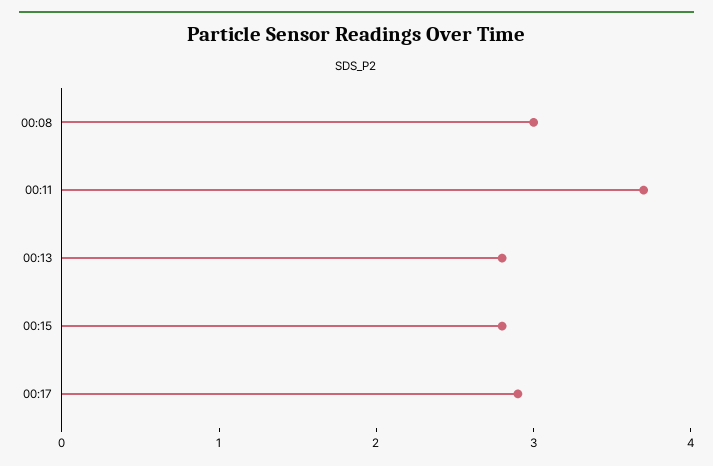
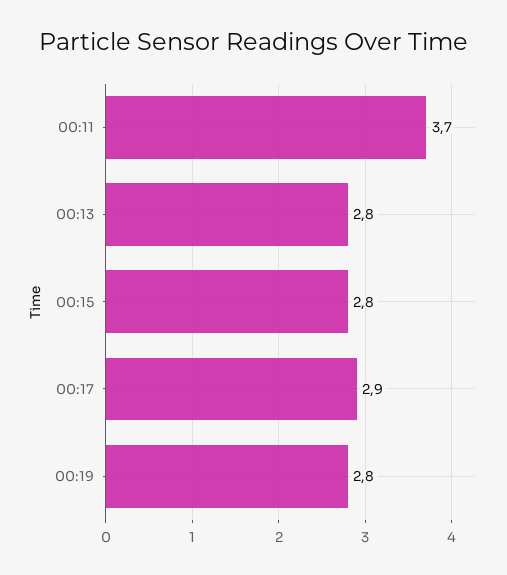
00:08: 3 -> none
00:19: none -> 2.8

